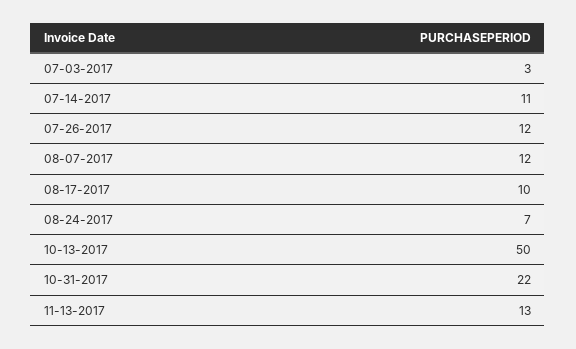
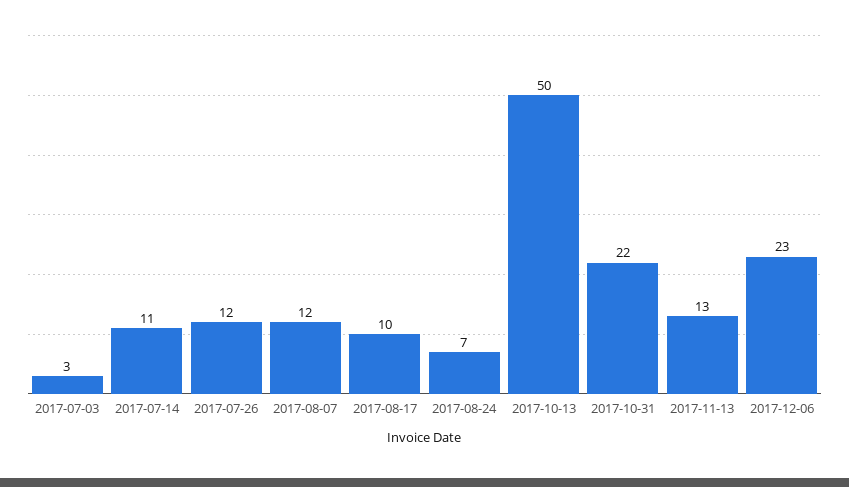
2017-12-06: none -> 23

